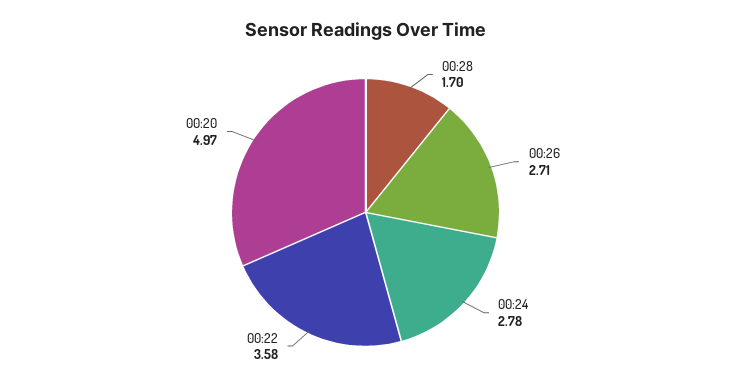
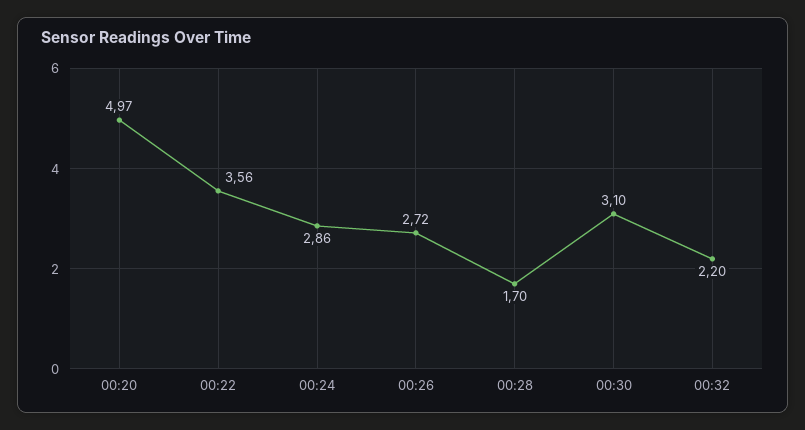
00:26: 2.71 -> 2.72
00:24: 2.78 -> 2.86
00:22: 3.58 -> 3.56
00:30: none -> 3.1
00:32: none -> 2.2

